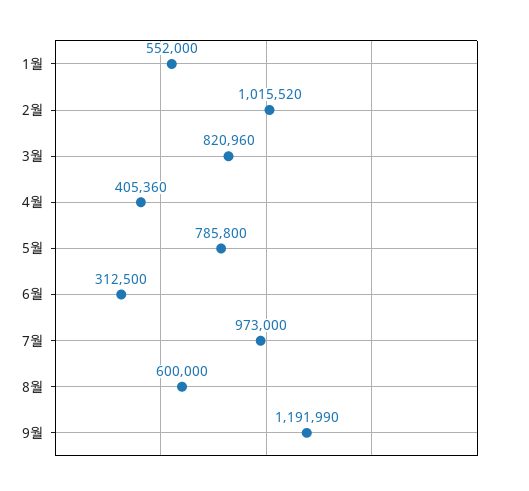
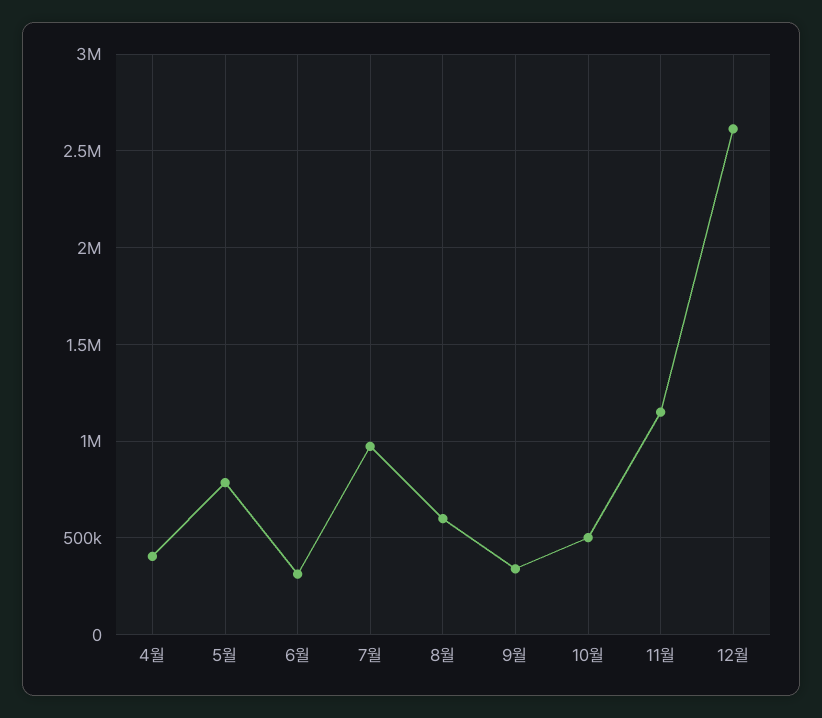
1월: 552000 -> none
2월: 1015520 -> none
3월: 820960 -> none
9월: 1191990 -> 350000
10월: none -> 500000
11월: none -> 1150000
12월: none -> 2600000

